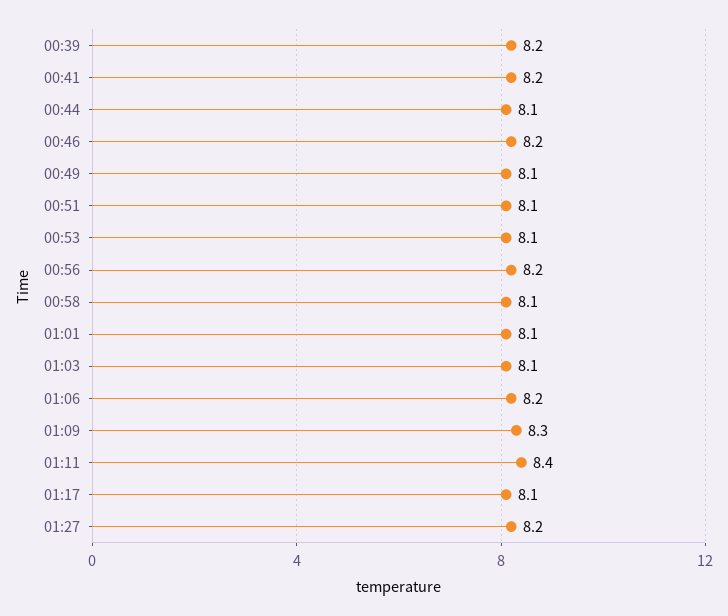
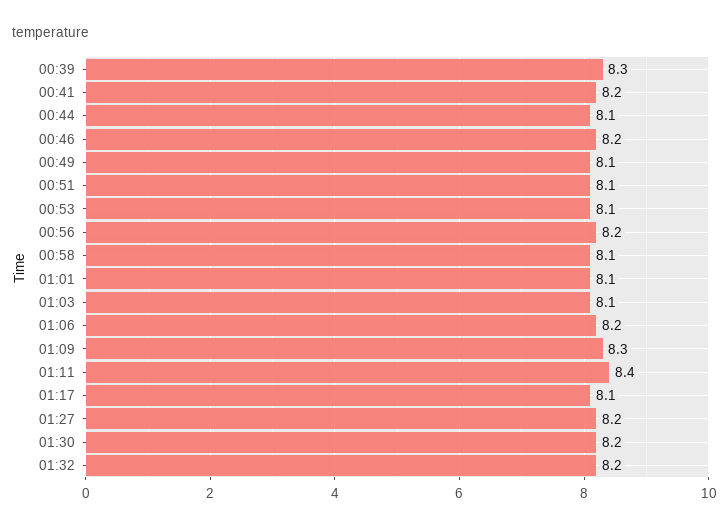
00:39: 8.2 -> 8.3
01:30: none -> 8.2
01:32: none -> 8.2

